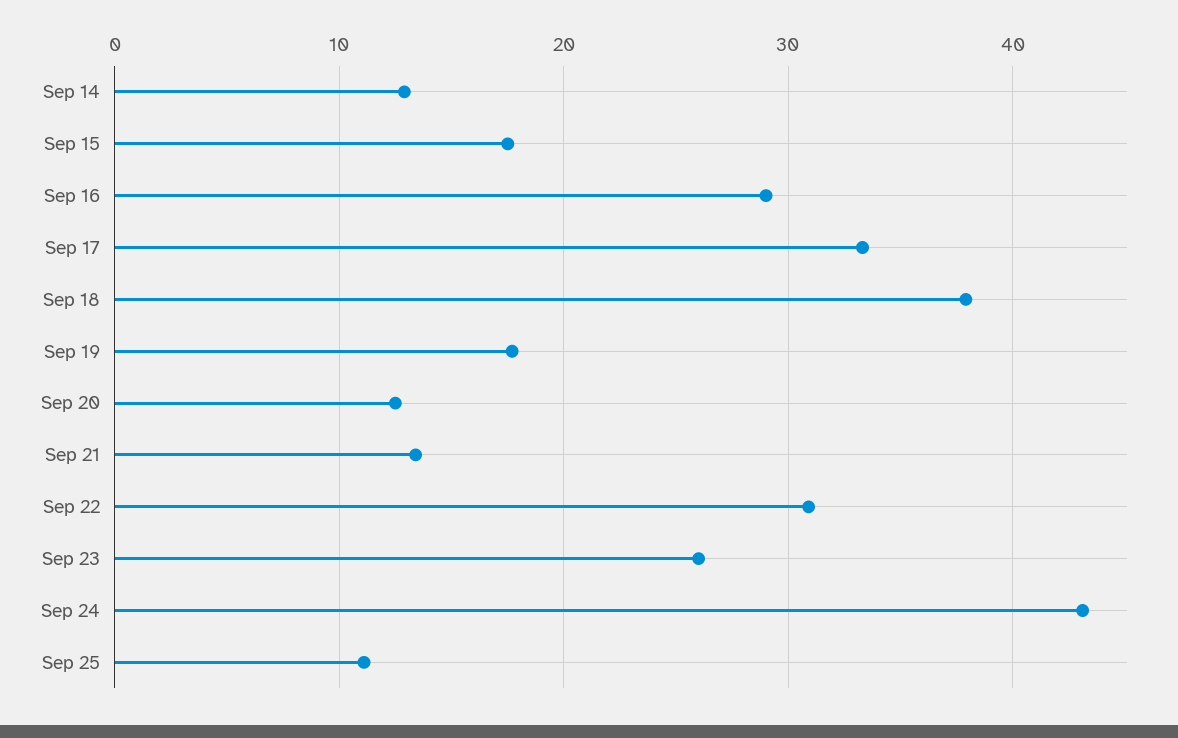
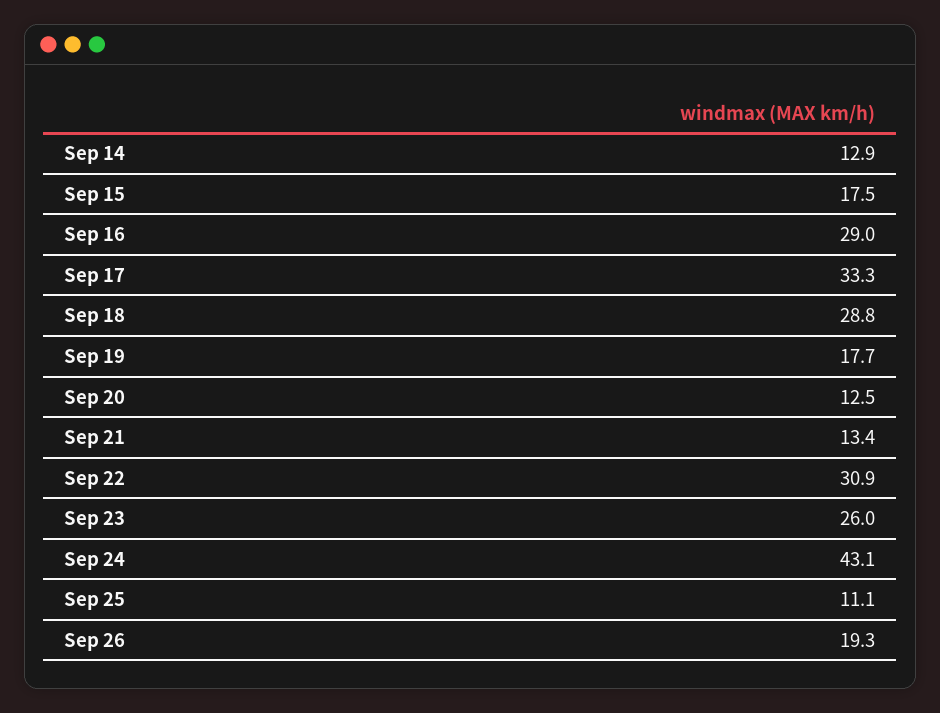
Sep 18: 38 -> 28.8
Sep 26: none -> 19.3

